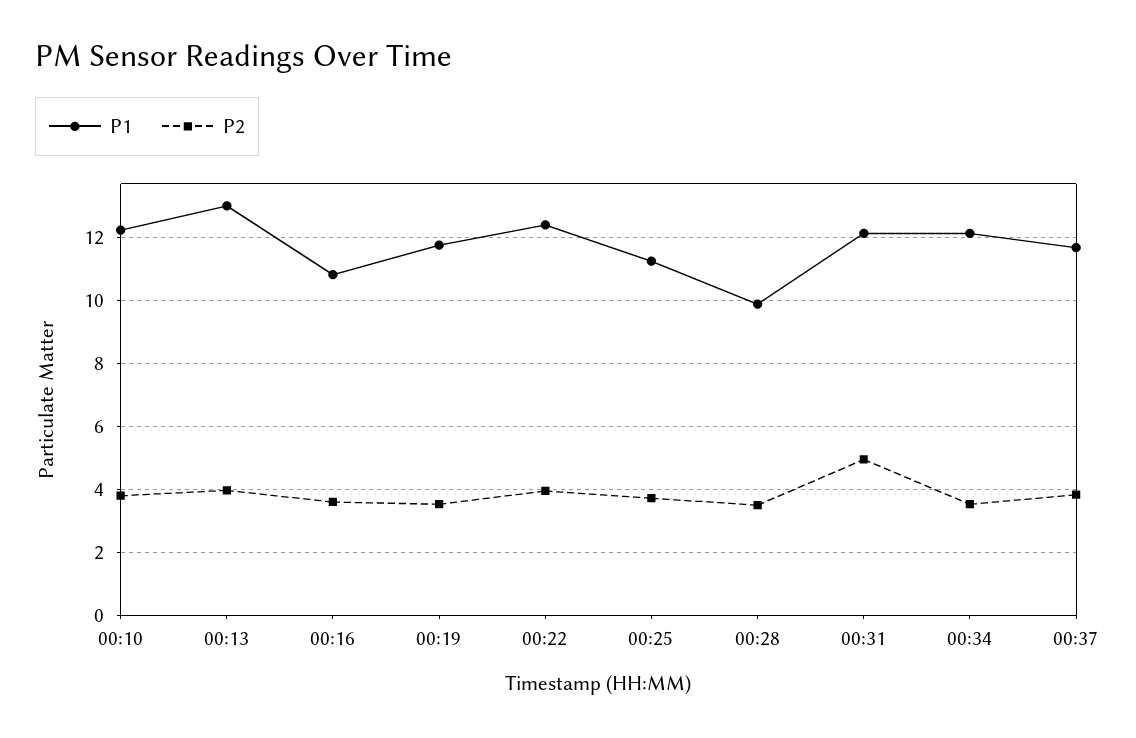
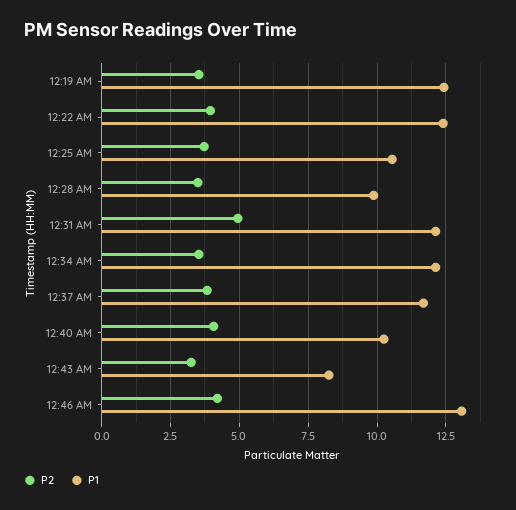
P1, 00:10: 12.2 -> none
P2, 00:10: 3.8 -> none
P1, 00:13: 13 -> none
P2, 00:13: 4 -> none
P1, 00:16: 10.8 -> none
P2, 00:16: 3.6 -> none
P1, 00:19: 11.8 -> 12.5
P1, 00:25: 11.2 -> 10.5
P2, 12:40 AM: none -> 4
P1, 12:40 AM: none -> 10.25
P2, 12:43 AM: none -> 3.25
P1, 12:43 AM: none -> 8.25
P2, 12:46 AM: none -> 4.25
P1, 12:46 AM: none -> 13

